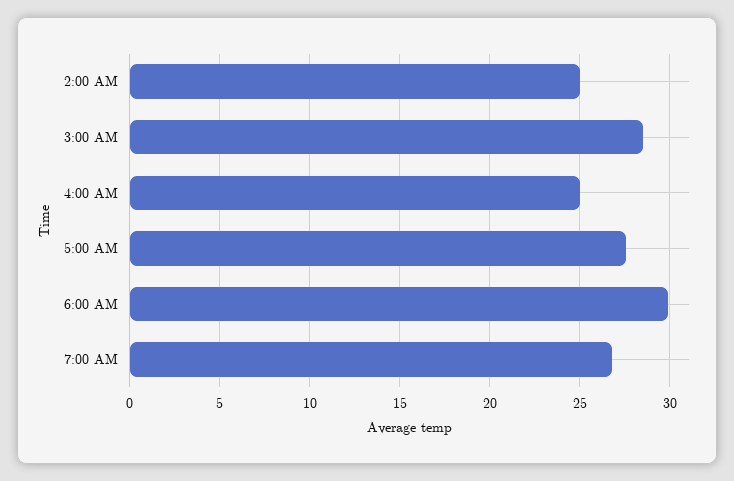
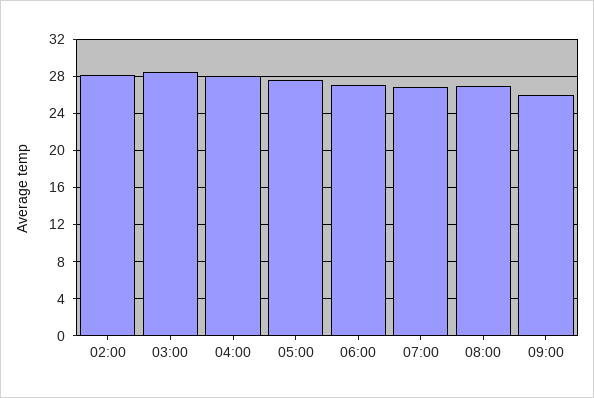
2:00 AM: 25 -> 28
4:00 AM: 25 -> 28
6:00 AM: 30 -> 27
08:00: none -> 27
09:00: none -> 26

